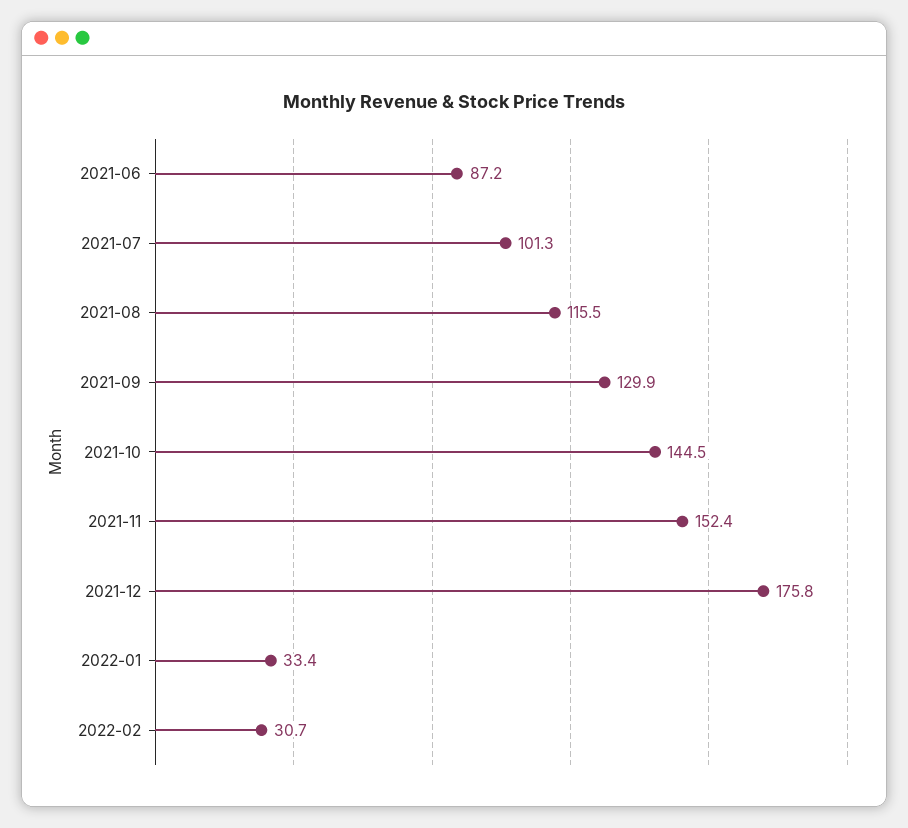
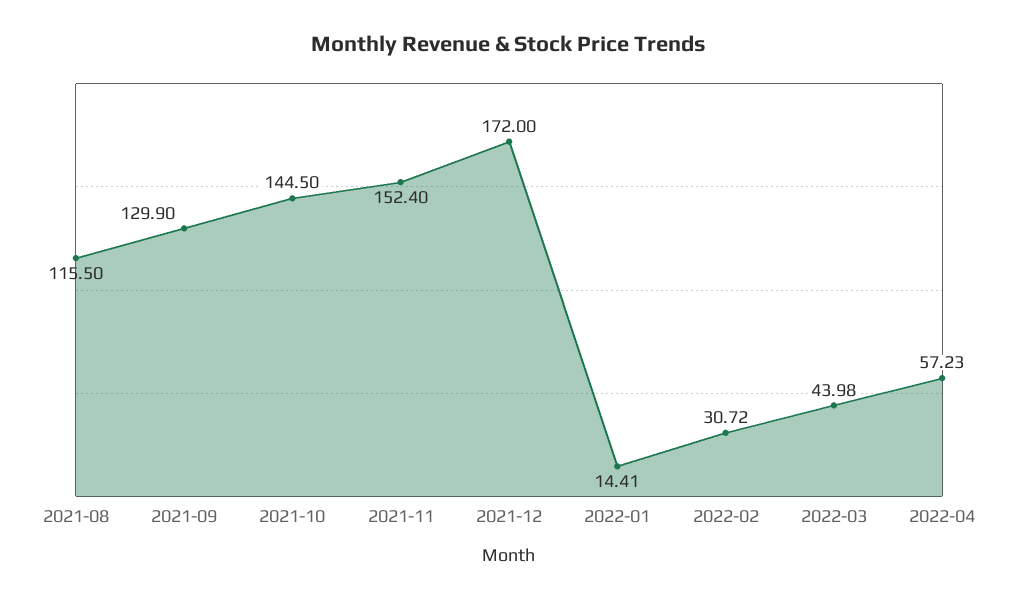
2021-06: 87.2 -> none
2021-07: 101.3 -> none
2021-12: 175.8 -> 172
2022-01: 33.4 -> 14.41
2022-03: none -> 43.98
2022-04: none -> 57.23

